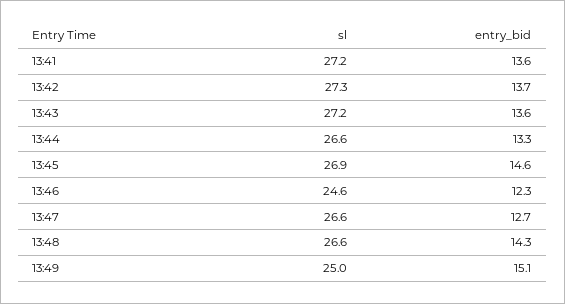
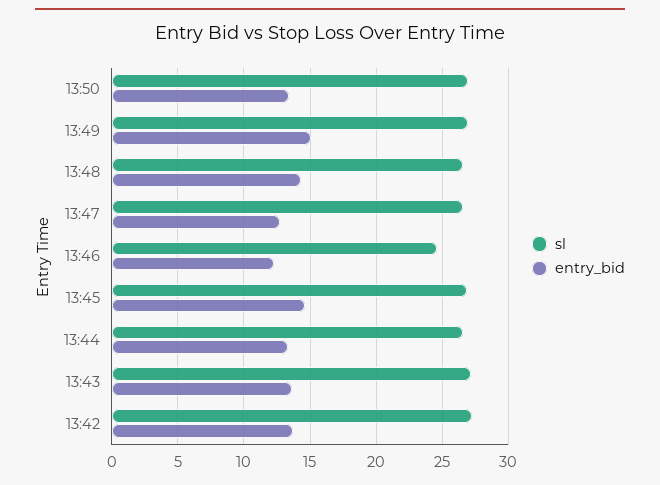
sl, 13:41: 27.2 -> none
entry_bid, 13:41: 13.6 -> none
sl, 13:49: 25 -> 27
sl, 13:50: none -> 27
entry_bid, 13:50: none -> 13.5

